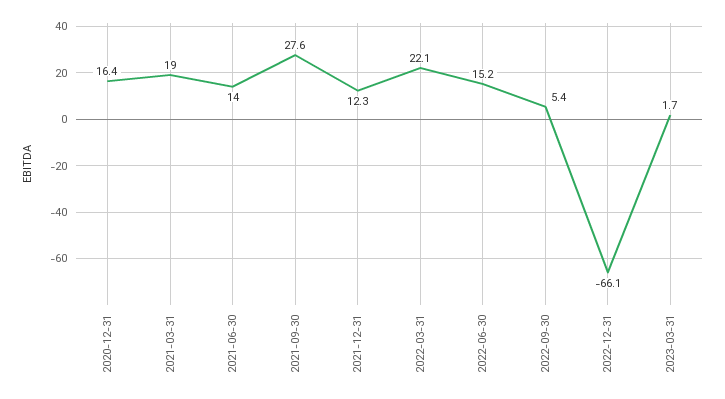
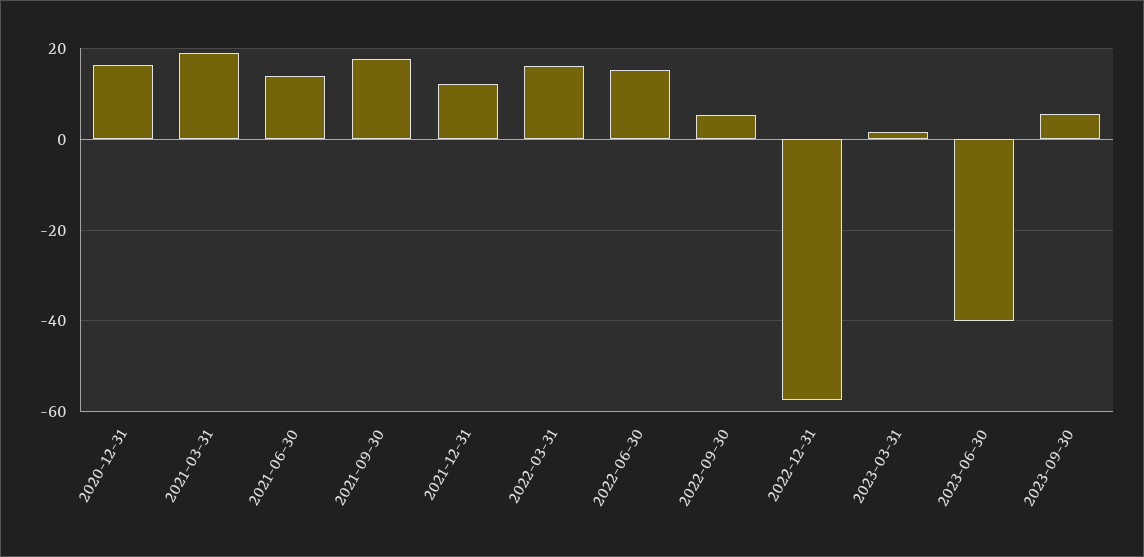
2021-09-30: 27.6 -> 18
2022-03-31: 22.1 -> 16
2022-12-31: -66.1 -> -58
2023-06-30: none -> -40
2023-09-30: none -> 6

